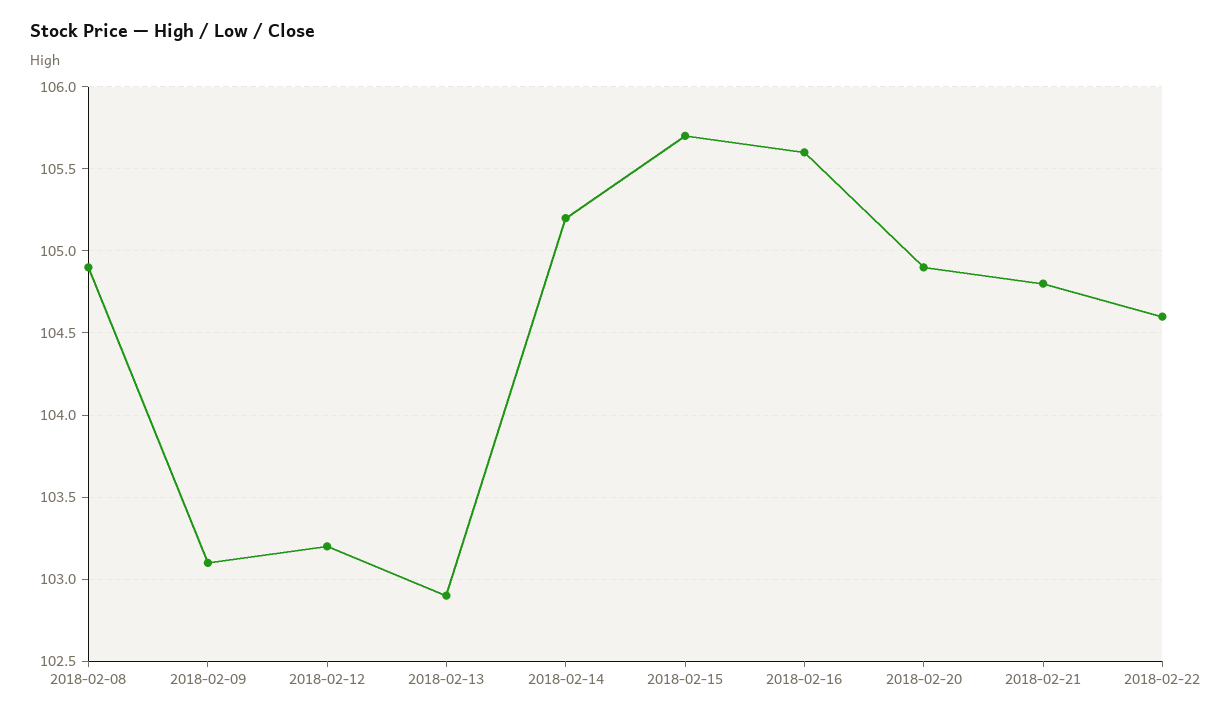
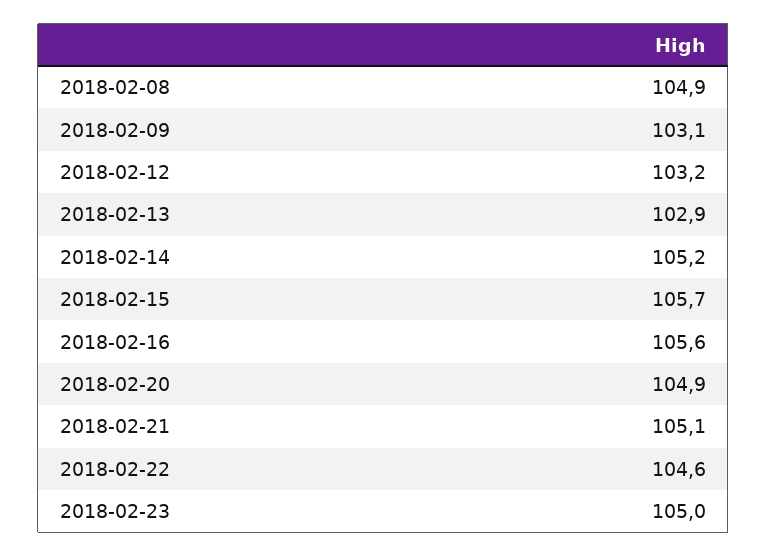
2018-02-21: 104.8 -> 105.1
2018-02-23: none -> 105

